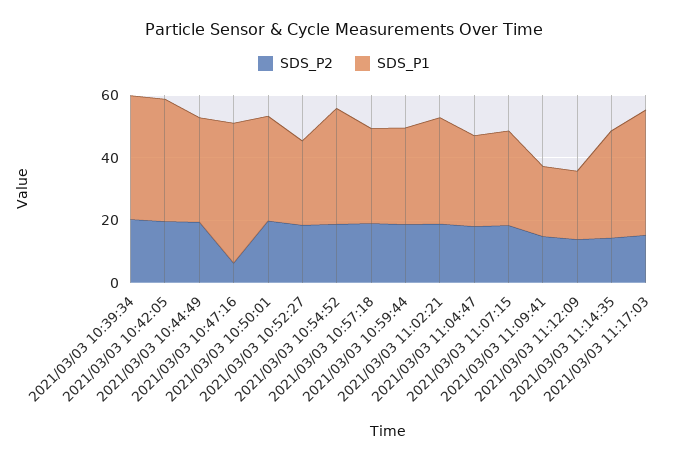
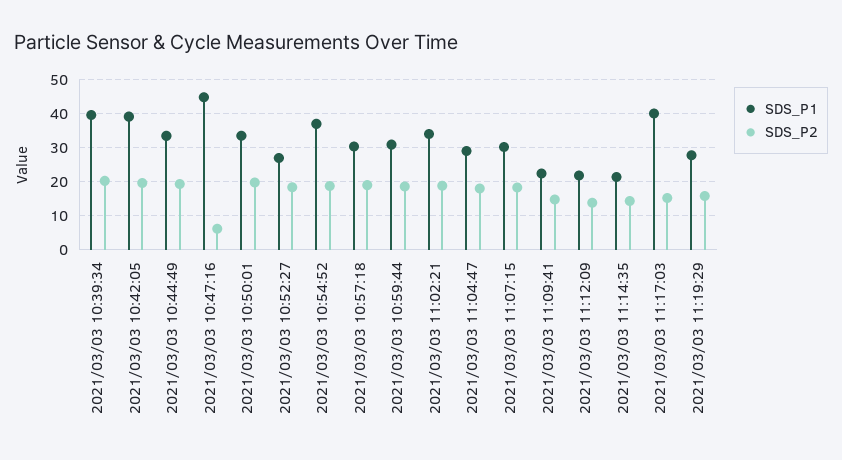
SDS_P1, 2021/03/03 11:14:35: 35 -> 22
SDS_P1, 2021/03/03 11:19:29: none -> 28
SDS_P2, 2021/03/03 11:19:29: none -> 16

